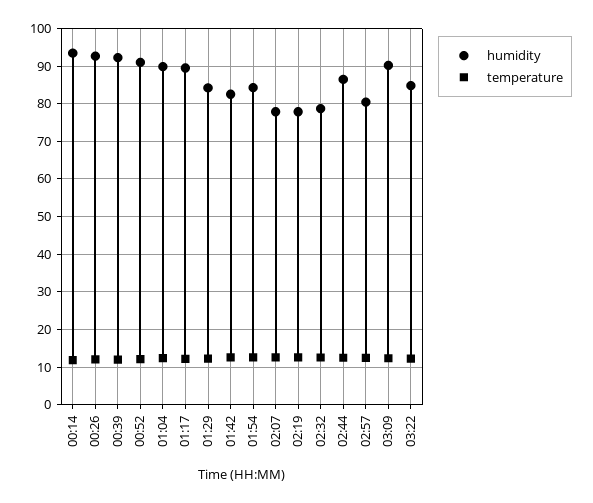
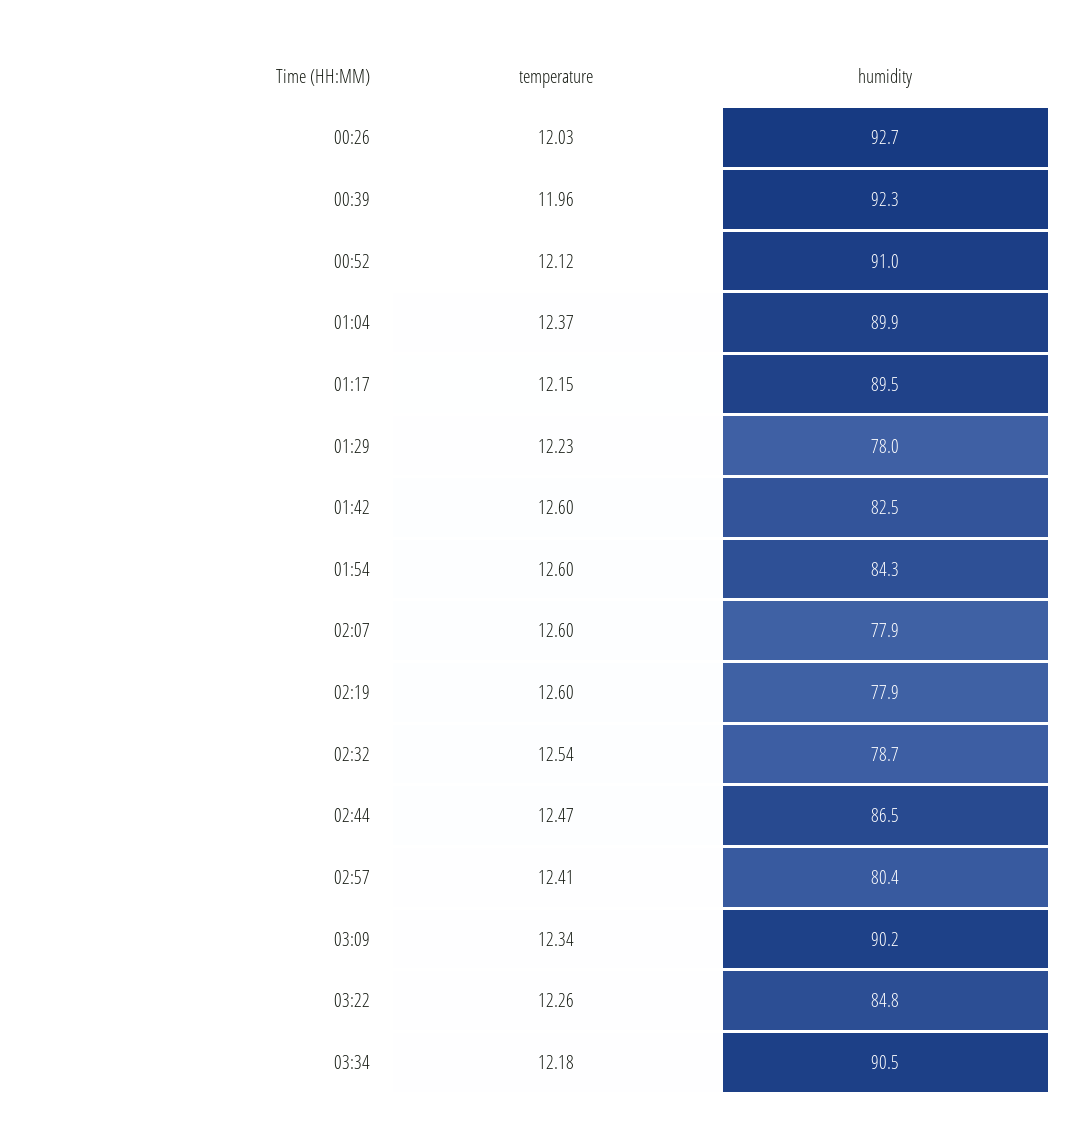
humidity, 00:14: 94 -> none
temperature, 00:14: 12 -> none
humidity, 01:29: 84 -> 78
temperature, 03:34: none -> 12.18
humidity, 03:34: none -> 90.5

